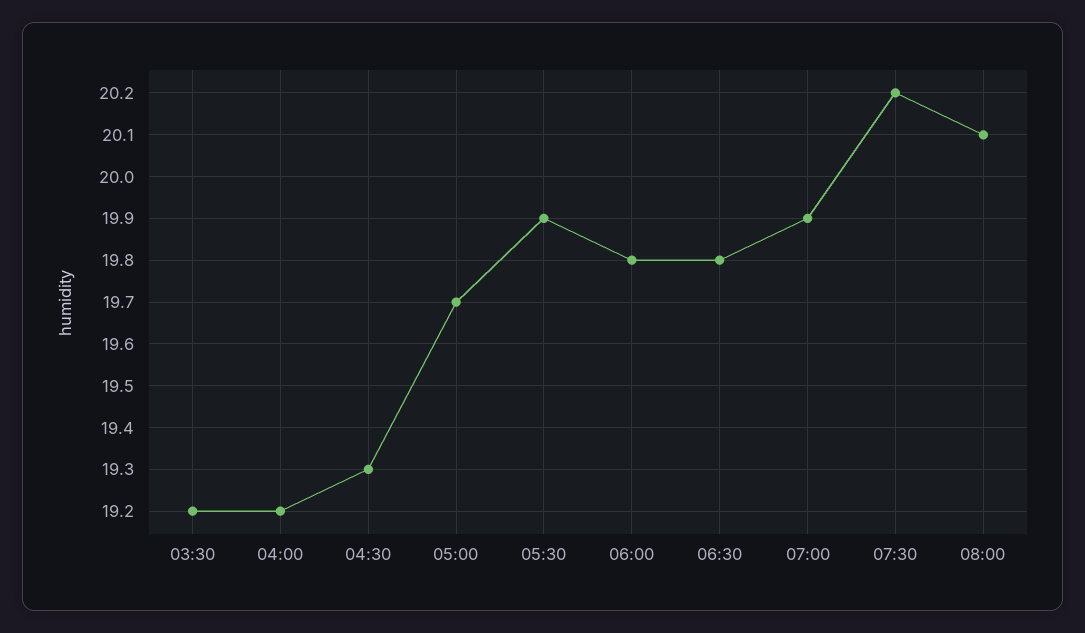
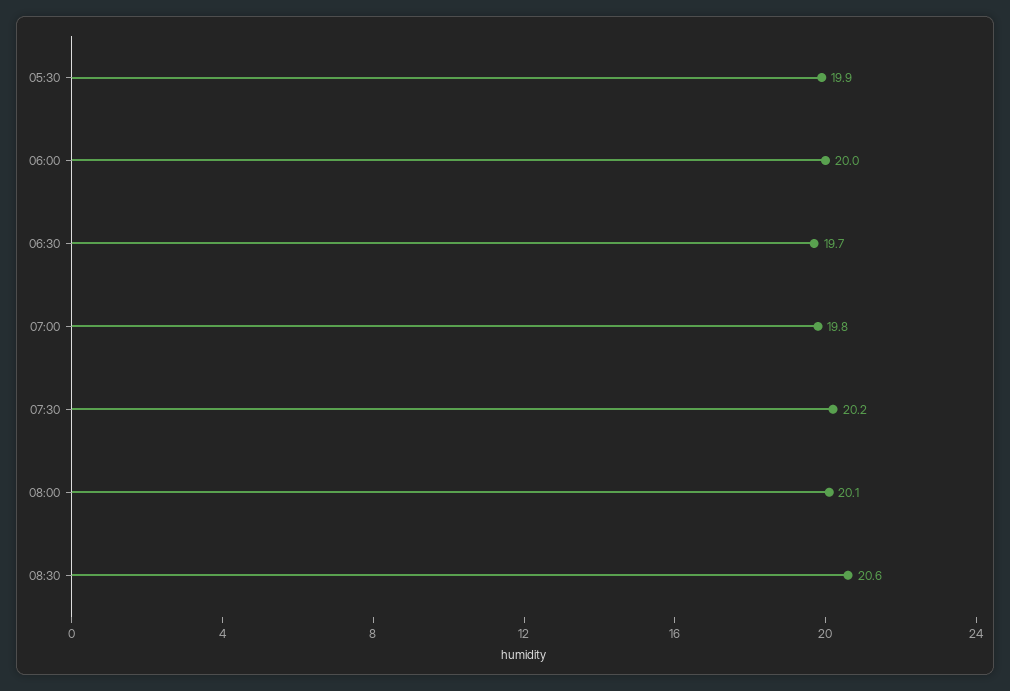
03:30: 19.2 -> none
04:00: 19.2 -> none
04:30: 19.3 -> none
05:00: 19.7 -> none
06:00: 19.8 -> 20
06:30: 19.8 -> 19.7
07:00: 19.9 -> 19.8
08:30: none -> 20.6

